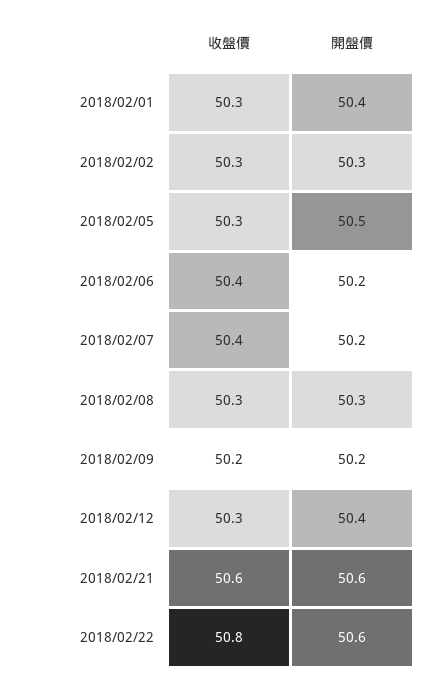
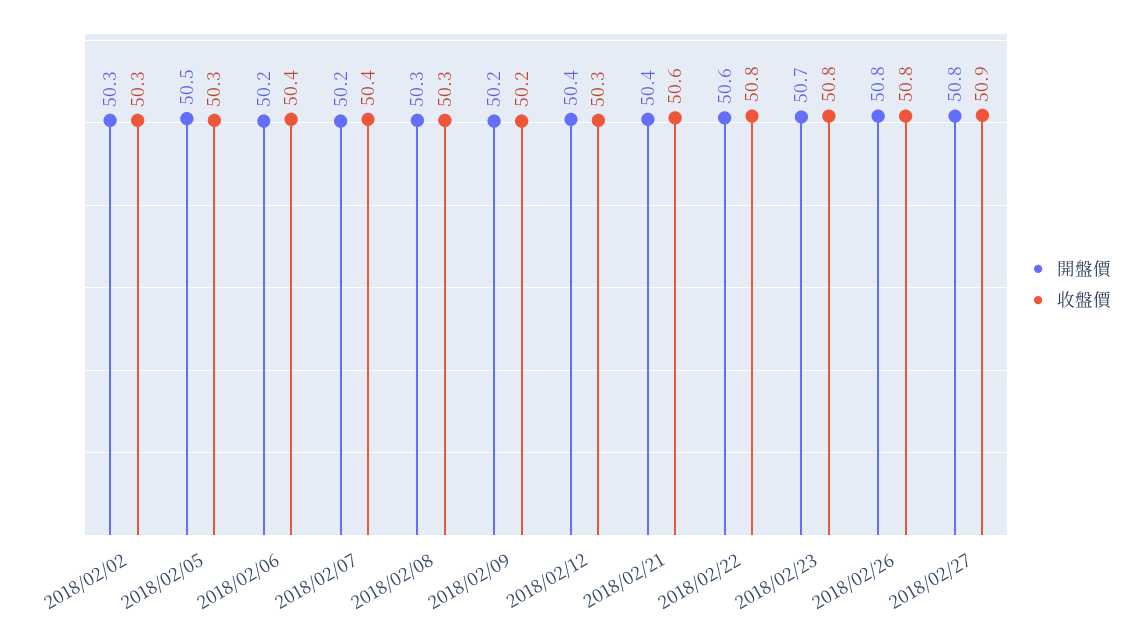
收盤價, 2018/02/01: 50.3 -> none
開盤價, 2018/02/01: 50.4 -> none
開盤價, 2018/02/21: 50.6 -> 50.4
開盤價, 2018/02/23: none -> 50.7
收盤價, 2018/02/23: none -> 50.8
開盤價, 2018/02/26: none -> 50.8
收盤價, 2018/02/26: none -> 50.8
開盤價, 2018/02/27: none -> 50.8
收盤價, 2018/02/27: none -> 50.9

